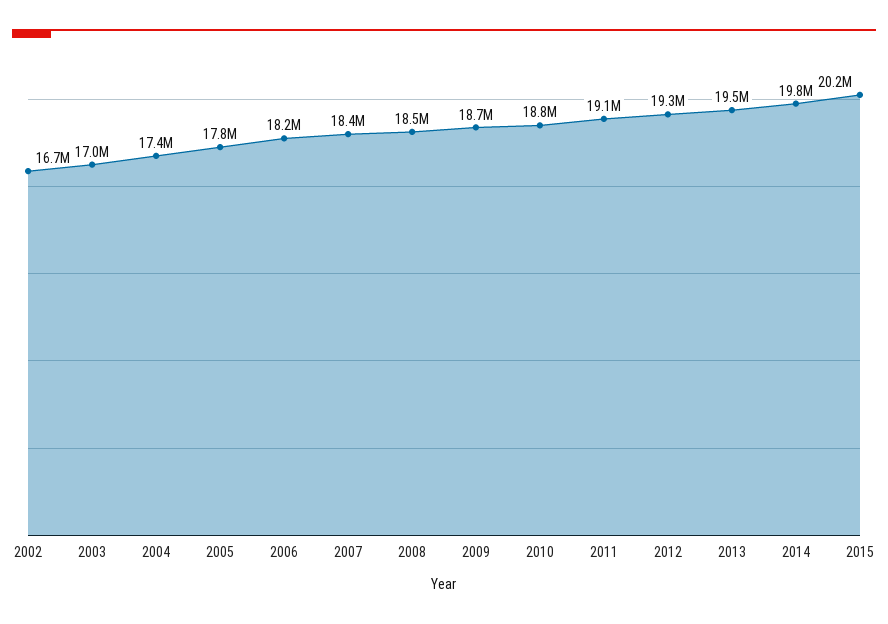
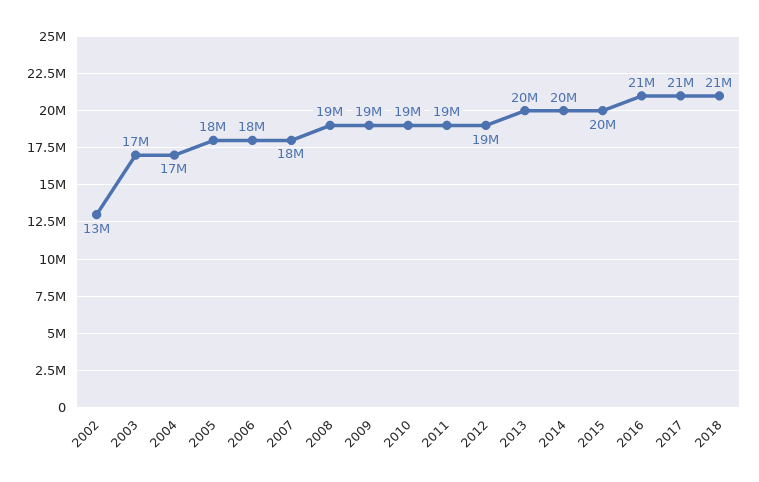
2002: 16700000 -> 13000000
2016: none -> 21000000
2017: none -> 21000000
2018: none -> 21000000

